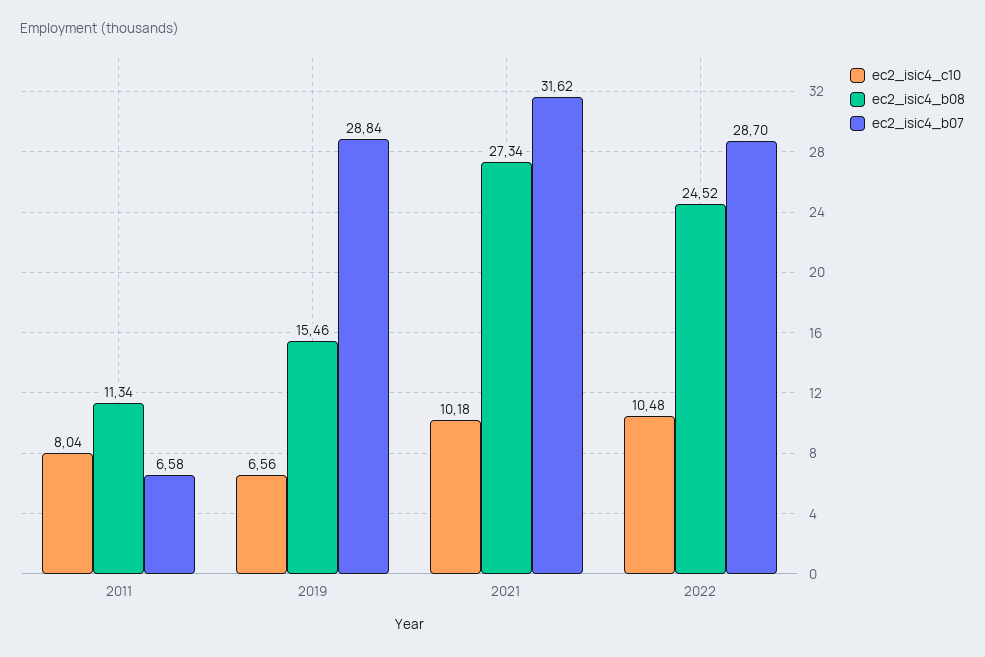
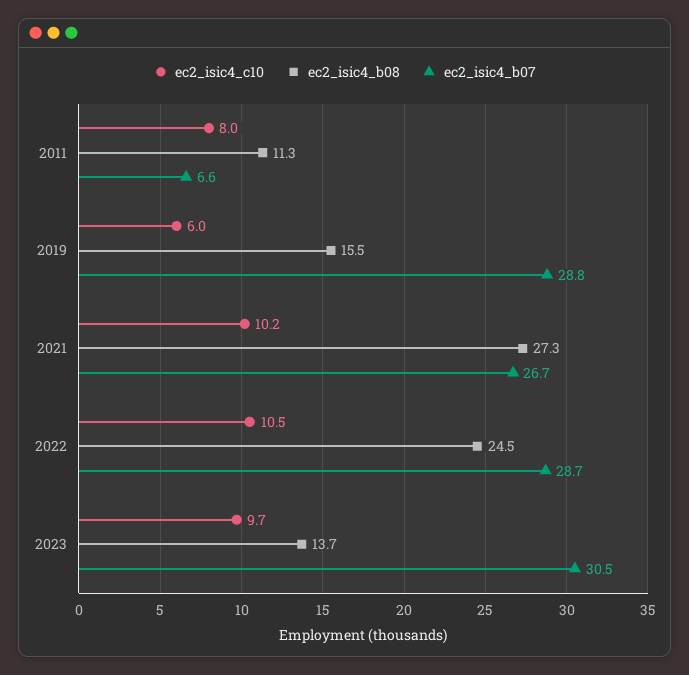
ec2_isic4_c10, 2019: 6.56 -> 6
ec2_isic4_b07, 2021: 31.62 -> 26.7
ec2_isic4_c10, 2023: none -> 9.7
ec2_isic4_b08, 2023: none -> 13.7
ec2_isic4_b07, 2023: none -> 30.5

